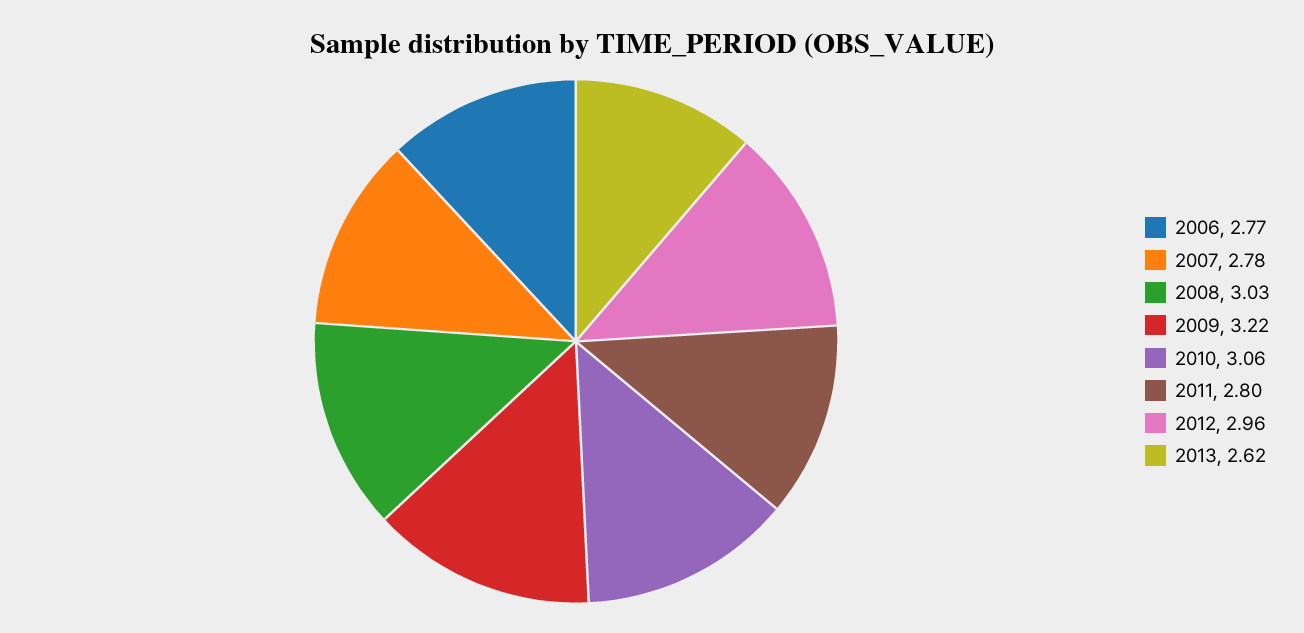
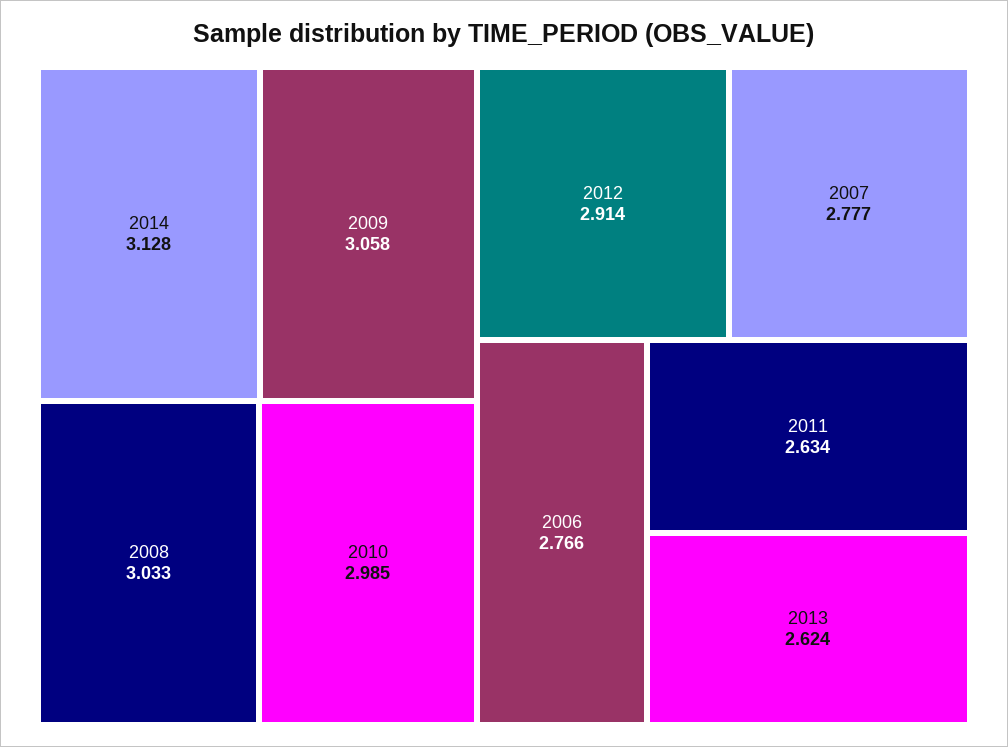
2009: 3.22 -> 3.058
2010: 3.06 -> 2.985
2011: 2.8 -> 2.634
2012: 2.96 -> 2.914
2014: none -> 3.128

